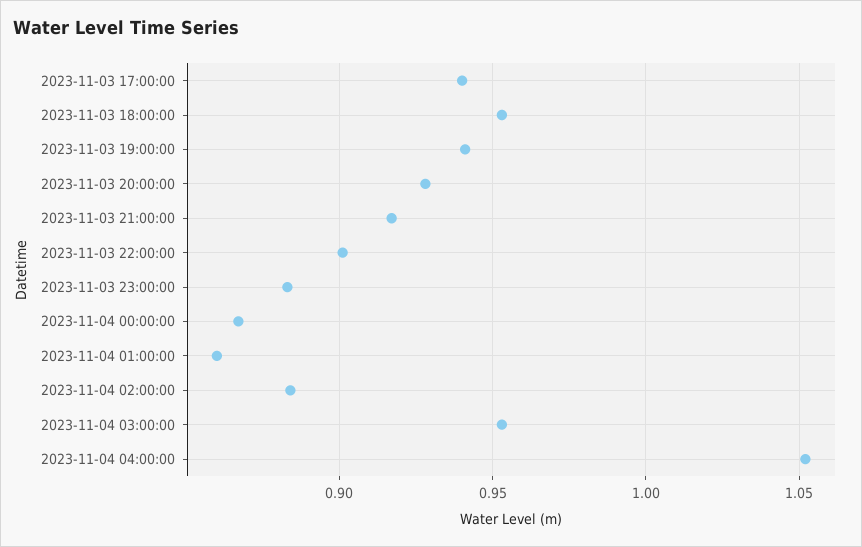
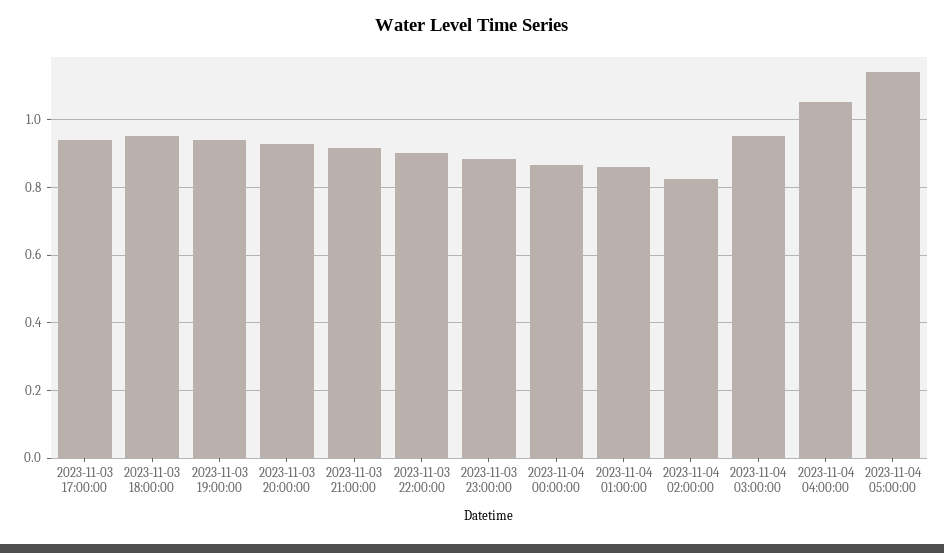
2023-11-04 02:00:00: 0.885 -> 0.82
2023-11-04 05:00:00: none -> 1.14

